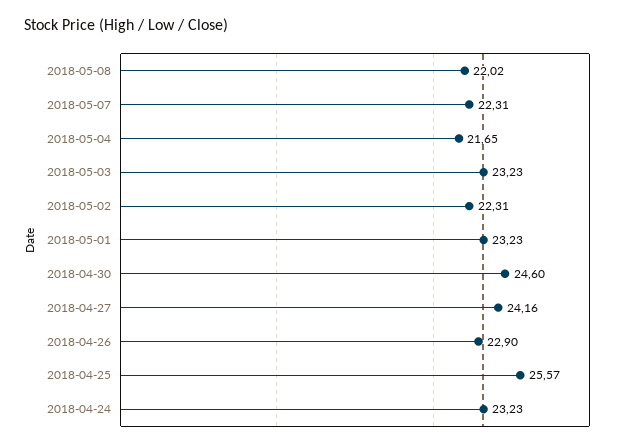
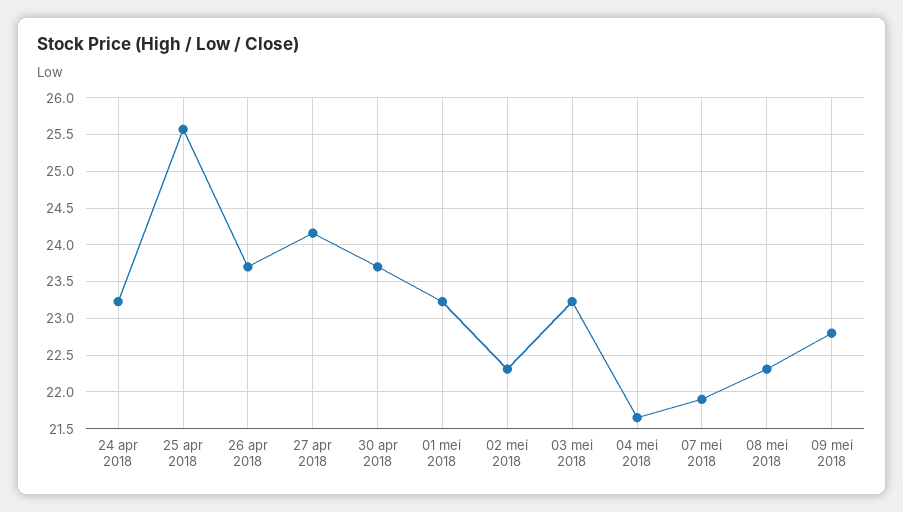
2018-05-08: 22.02 -> 22.3
2018-05-07: 22.31 -> 21.9
2018-04-30: 24.6 -> 23.7
2018-04-26: 22.9 -> 23.7
09 mei 2018: none -> 22.8

